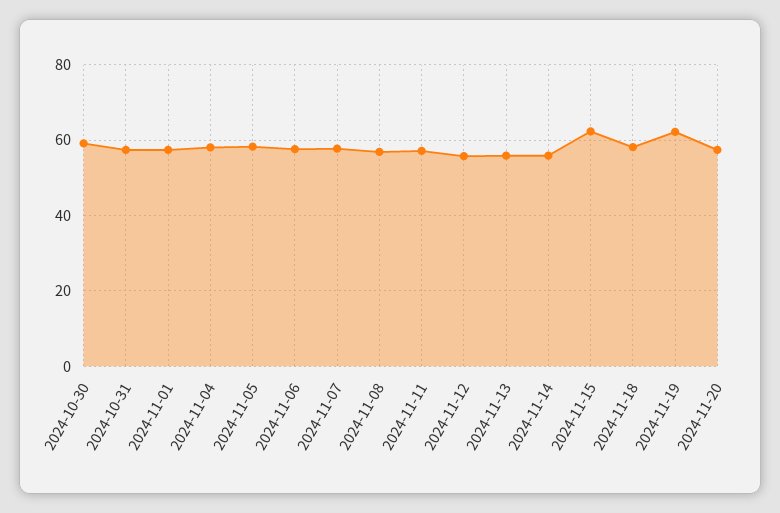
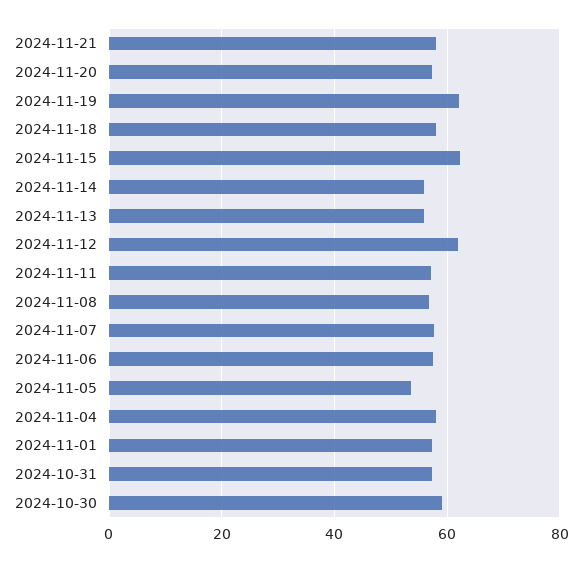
2024-11-05: 58 -> 54
2024-11-12: 56 -> 62
2024-11-21: none -> 58

